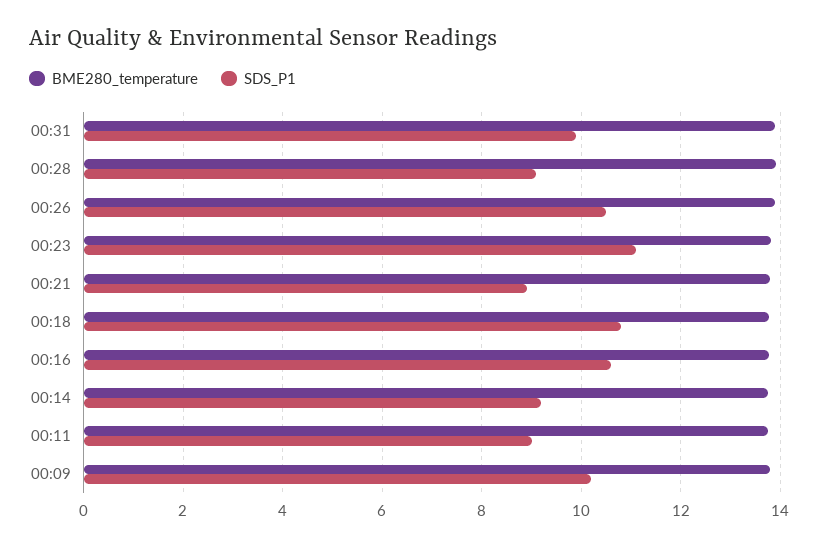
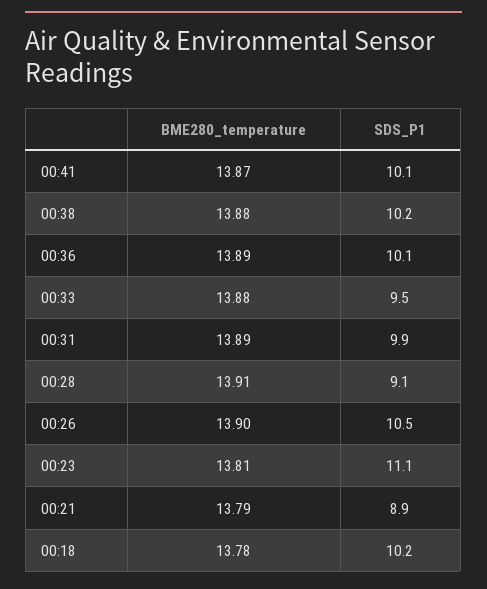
SDS_P1, 00:18: 10.8 -> 10.2
BME280_temperature, 00:16: 13.8 -> none
SDS_P1, 00:16: 10.6 -> none
BME280_temperature, 00:14: 13.8 -> none
SDS_P1, 00:14: 9.2 -> none
BME280_temperature, 00:11: 13.8 -> none
SDS_P1, 00:11: 9 -> none
BME280_temperature, 00:09: 13.8 -> none
SDS_P1, 00:09: 10.2 -> none
BME280_temperature, 00:41: none -> 13.87
SDS_P1, 00:41: none -> 10.1
BME280_temperature, 00:38: none -> 13.88
SDS_P1, 00:38: none -> 10.2
BME280_temperature, 00:36: none -> 13.89
SDS_P1, 00:36: none -> 10.1
BME280_temperature, 00:33: none -> 13.88
SDS_P1, 00:33: none -> 9.5

